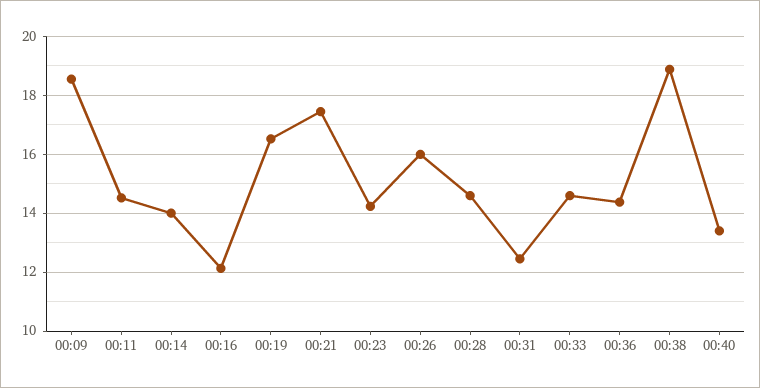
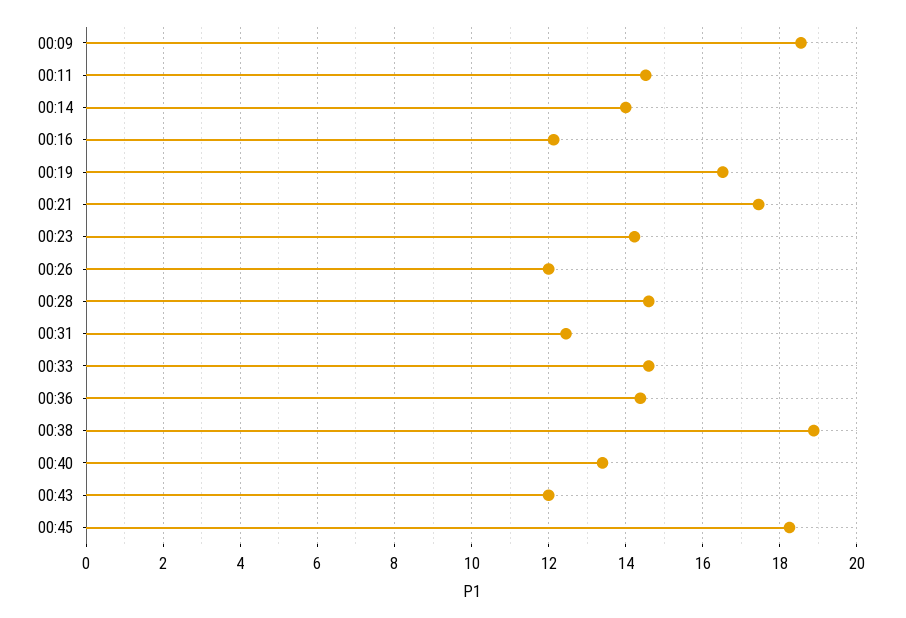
00:26: 16 -> 12
00:43: none -> 12
00:45: none -> 18.2

